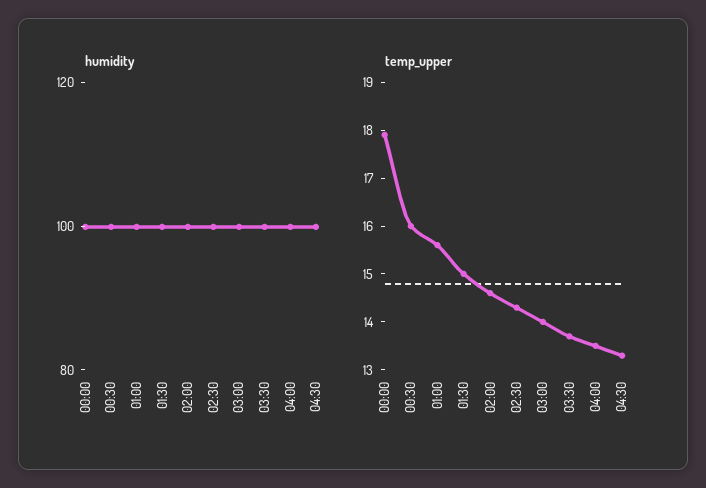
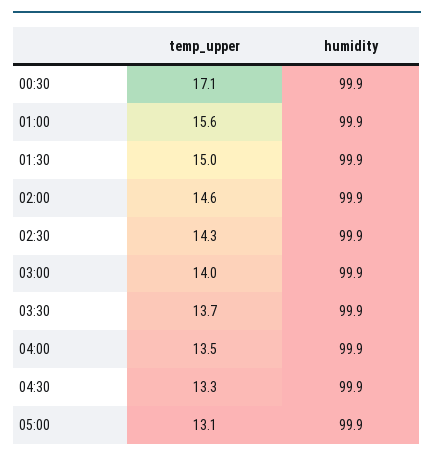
humidity, 00:00: 100 -> none
temp_upper, 00:00: 18 -> none
temp_upper, 00:30: 16 -> 17.1
temp_upper, 05:00: none -> 13.1
humidity, 05:00: none -> 99.9

